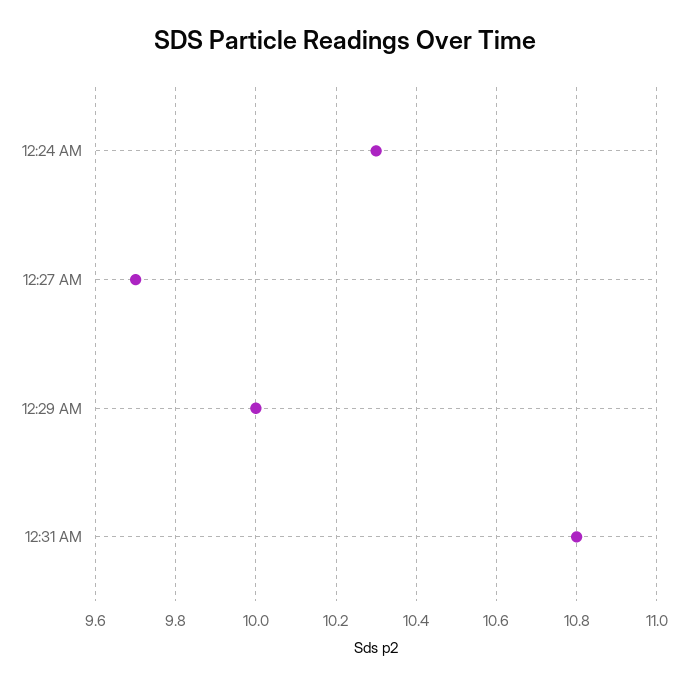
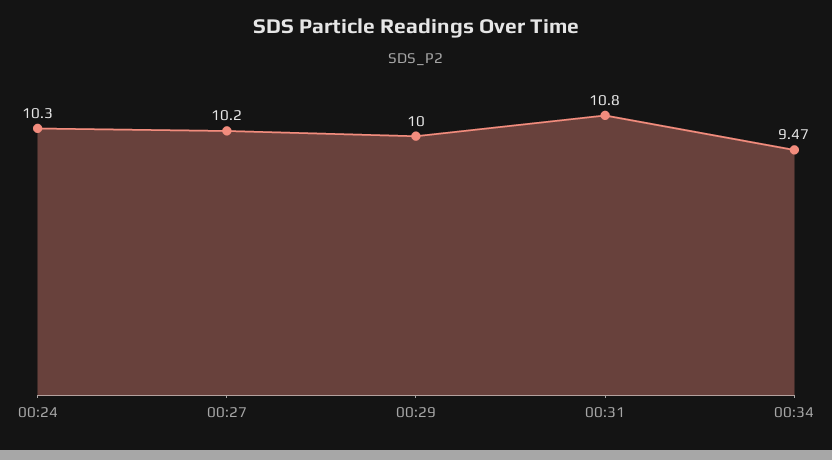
12:27 AM: 9.7 -> 10.2
00:34: none -> 9.47

